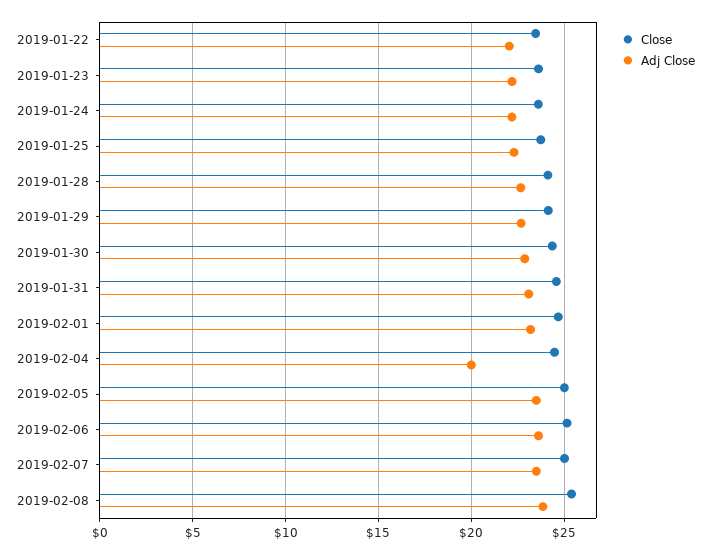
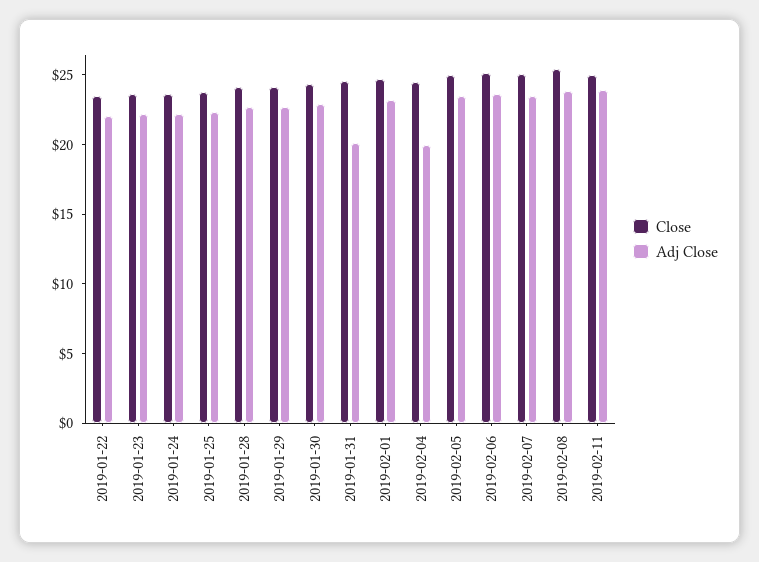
Adj Close, 2019-01-31: 23 -> 20
Close, 2019-02-11: none -> 25
Adj Close, 2019-02-11: none -> 24

